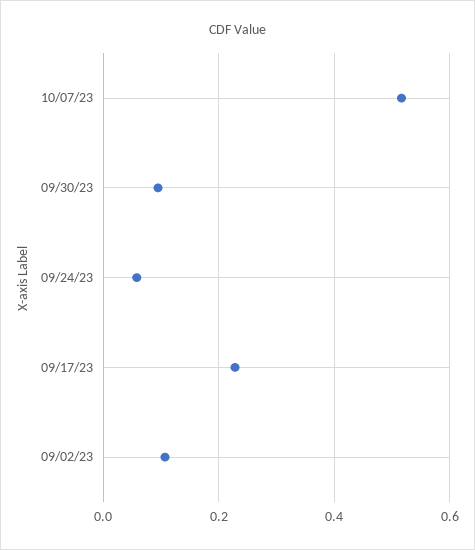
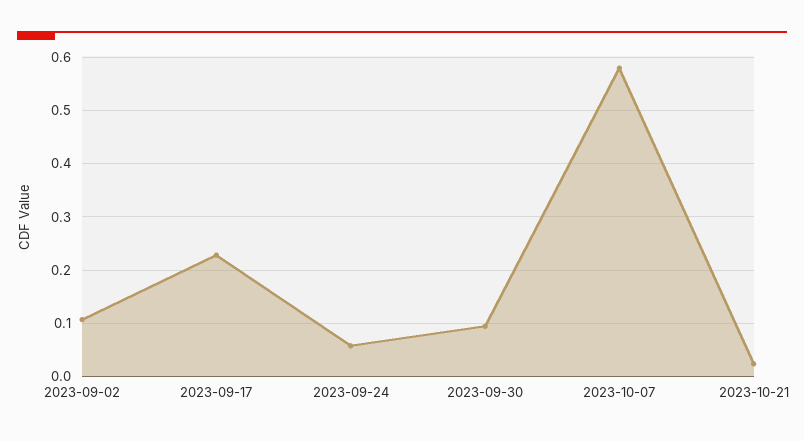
10/07/23: 0.52 -> 0.58
2023-10-21: none -> 0.02

